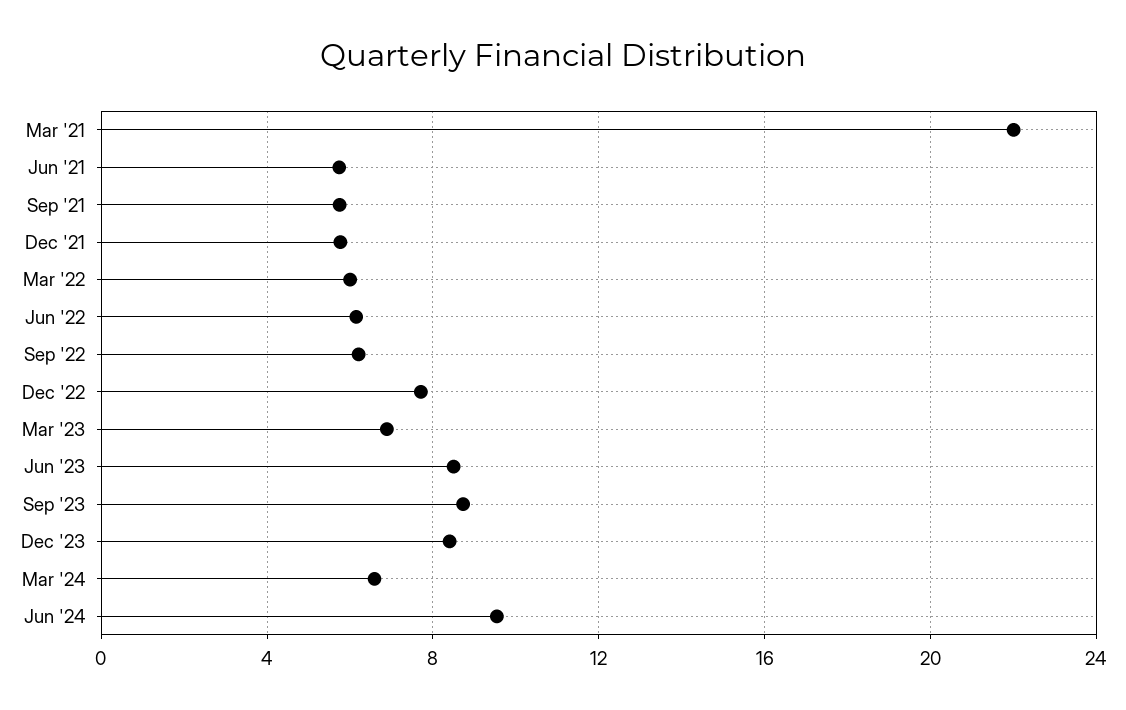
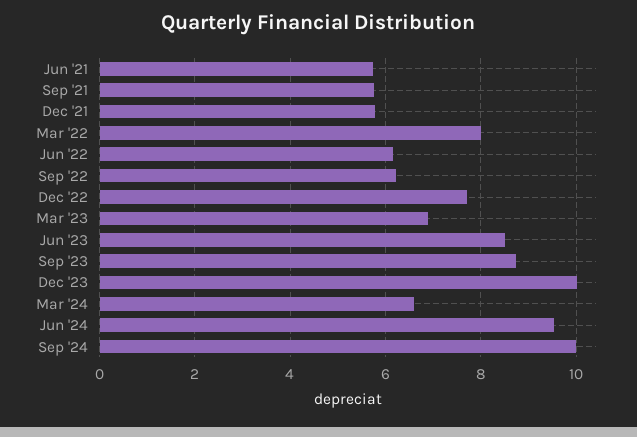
Mar '21: 22 -> none
Mar '22: 6 -> 8
Dec '23: 8.5 -> 10
Sep '24: none -> 10

